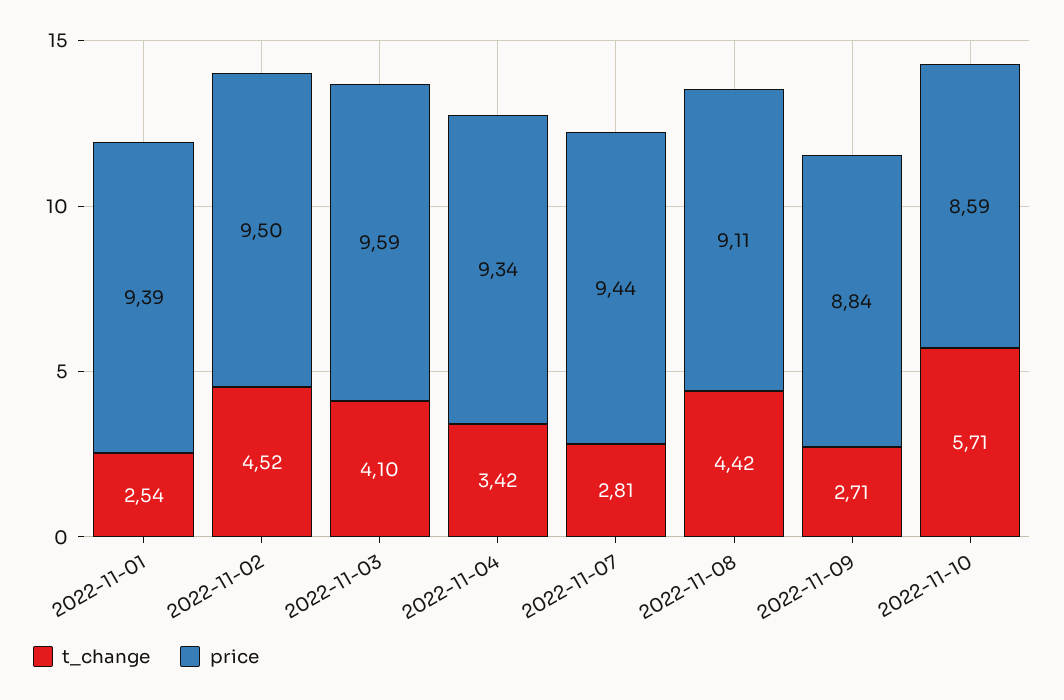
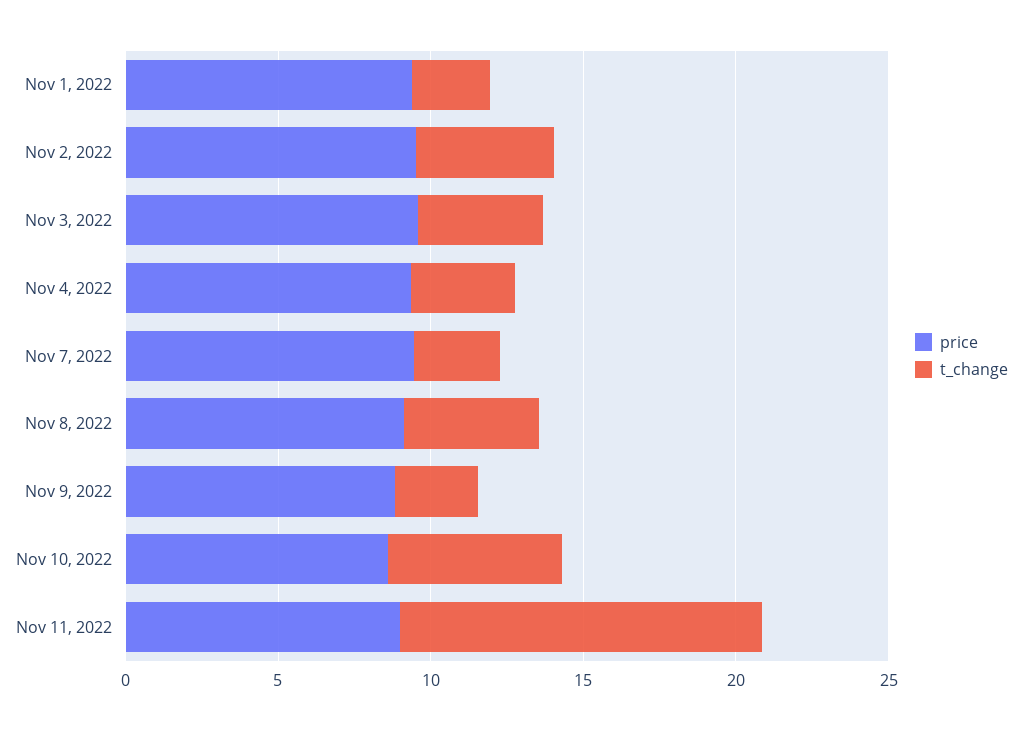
price, Nov 11, 2022: none -> 9
t_change, Nov 11, 2022: none -> 12

